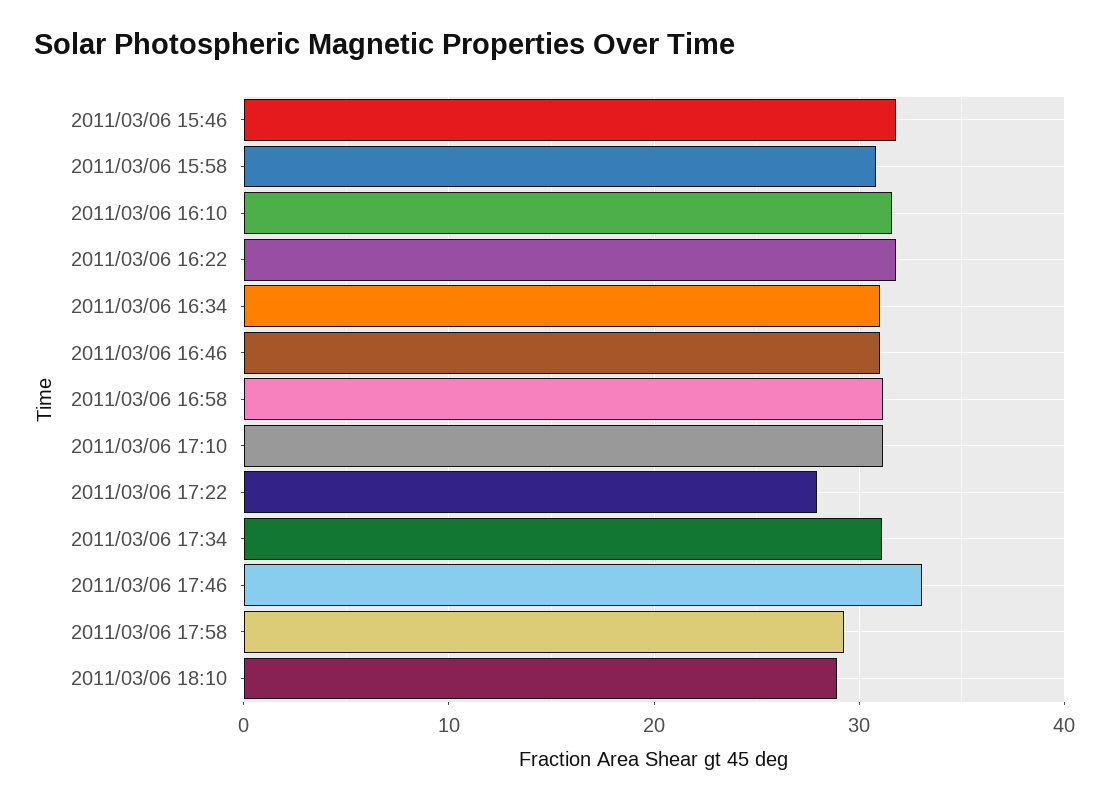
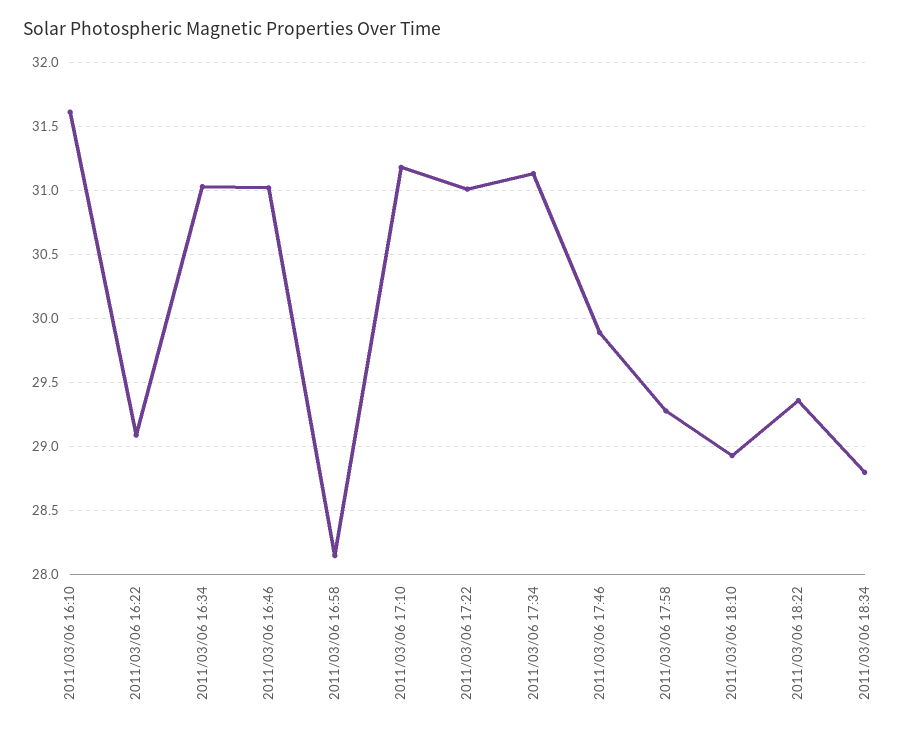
2011/03/06 15:46: 32 -> none
2011/03/06 15:58: 31 -> none
2011/03/06 16:22: 32 -> 29.1
2011/03/06 16:58: 31 -> 28.15
2011/03/06 17:22: 28 -> 31
2011/03/06 17:46: 33 -> 29.9
2011/03/06 18:22: none -> 29.35
2011/03/06 18:34: none -> 28.8

